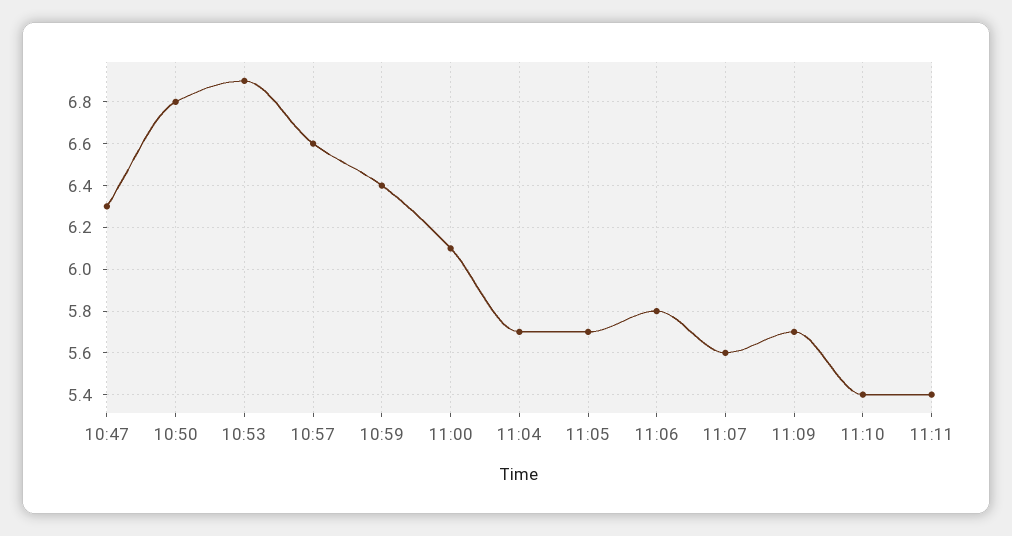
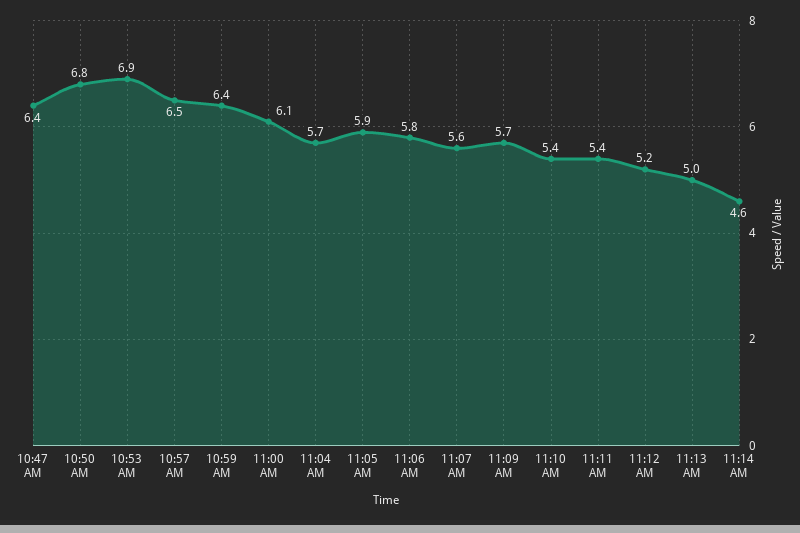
10:47: 6.3 -> 6.4
10:57: 6.6 -> 6.5
11:05: 5.7 -> 5.9
11:12 AM: none -> 5.2
11:13 AM: none -> 5
11:14 AM: none -> 4.6

